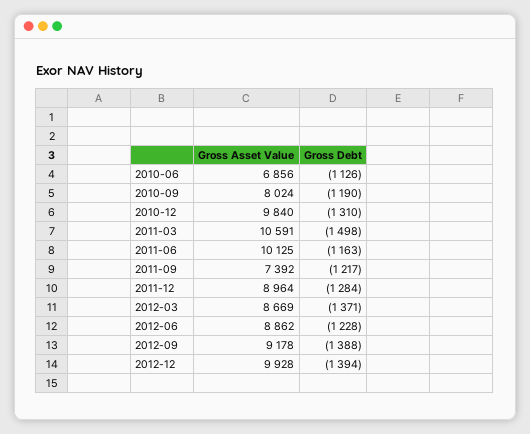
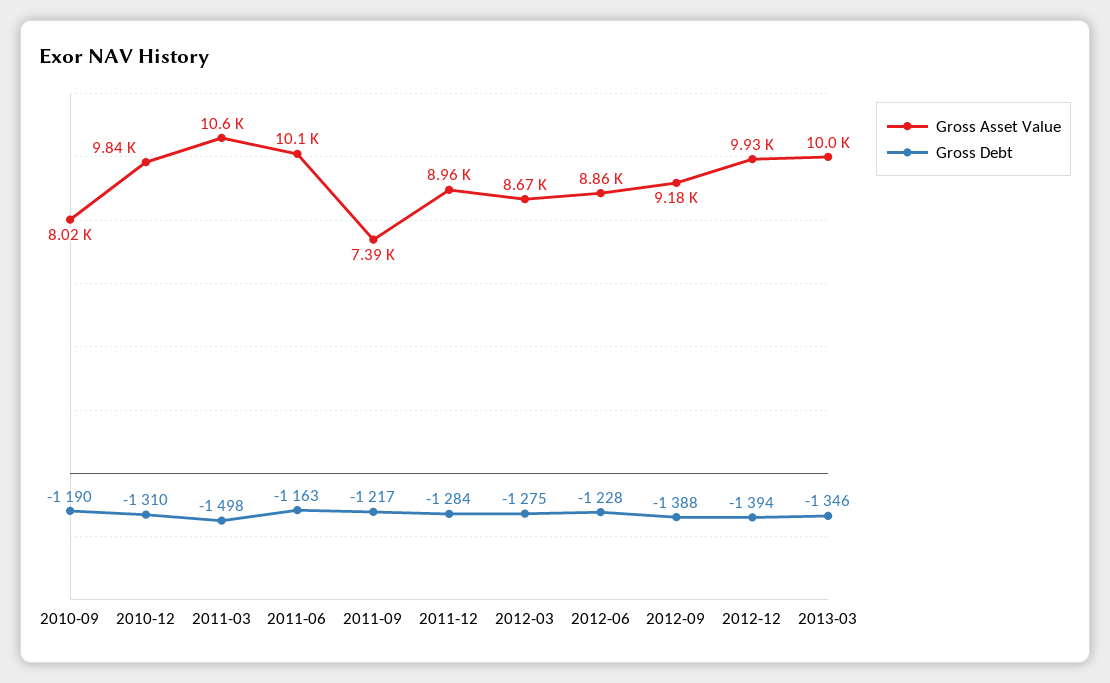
Gross Asset Value, 2010-06: 6856 -> none
Gross Debt, 2010-06: -1126 -> none
Gross Debt, 2012-03: -1371 -> -1275
Gross Asset Value, 2013-03: none -> 10000
Gross Debt, 2013-03: none -> -1346

